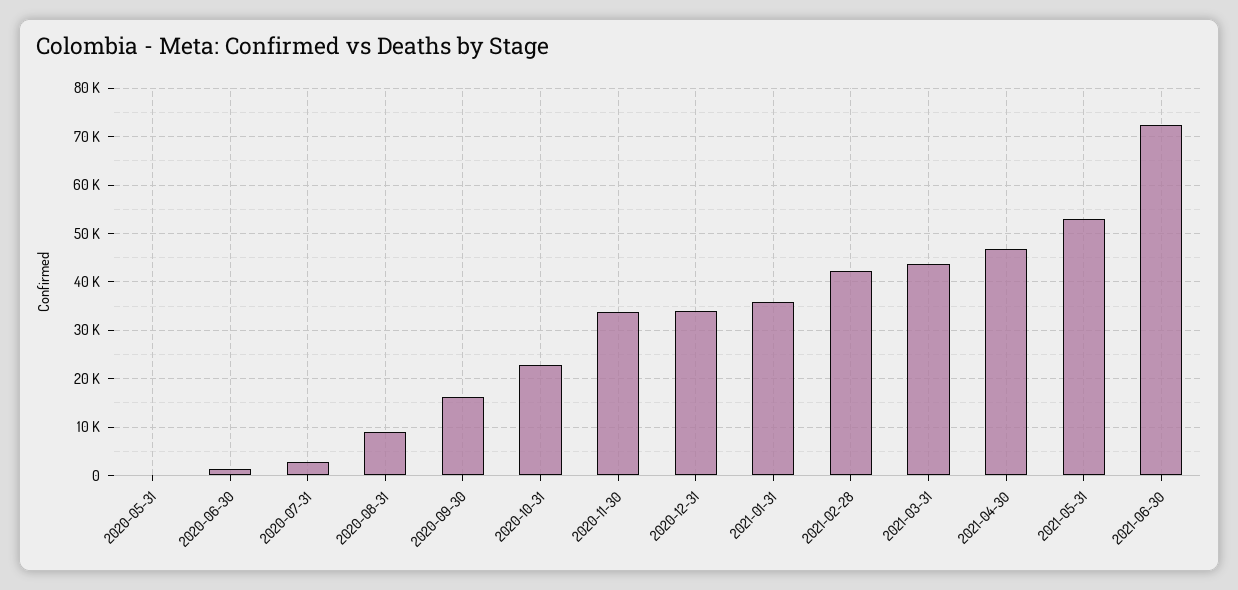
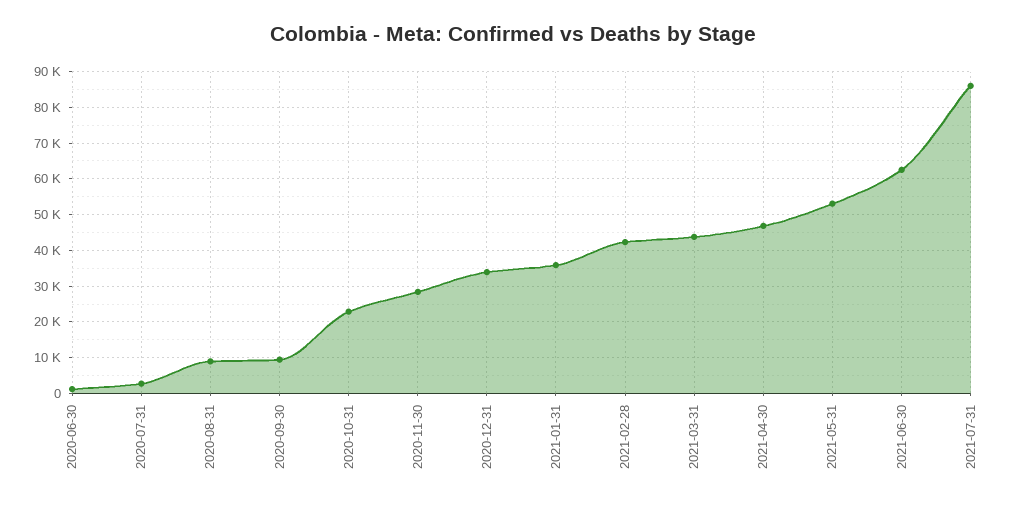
2020-05-31: 0 -> none
2020-09-30: 16000 -> 10000
2020-11-30: 34000 -> 28000
2021-06-30: 72000 -> 62000
2021-07-31: none -> 86000

